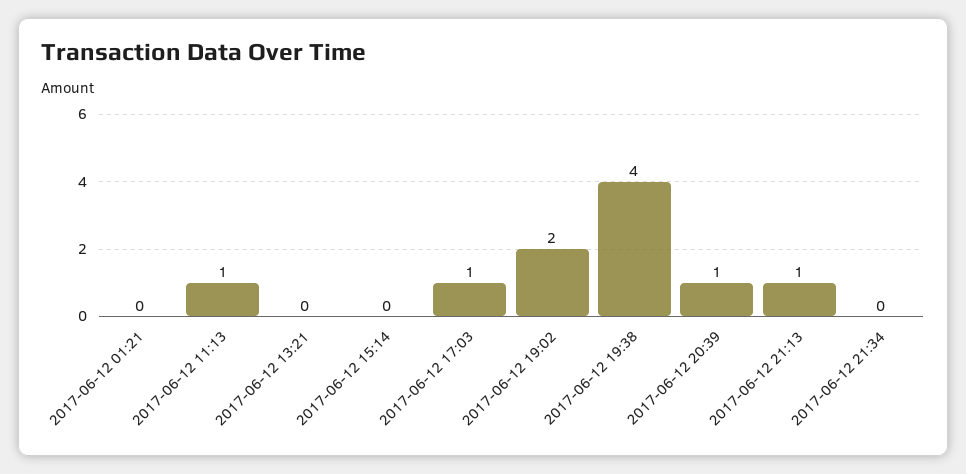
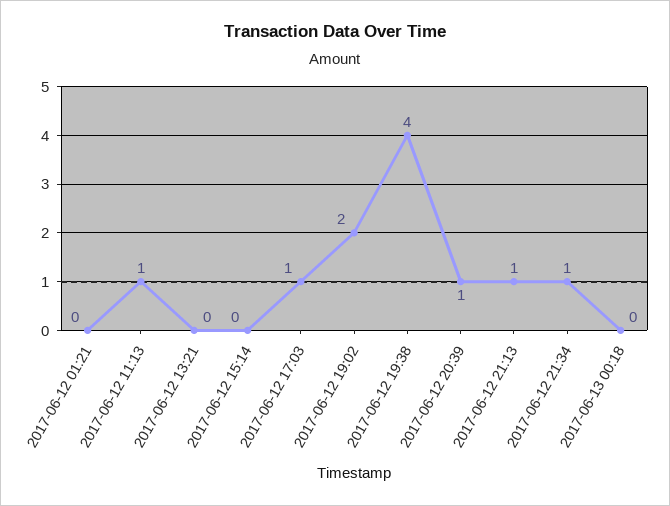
2017-06-12 21:34: 0 -> 1
2017-06-13 00:18: none -> 0

